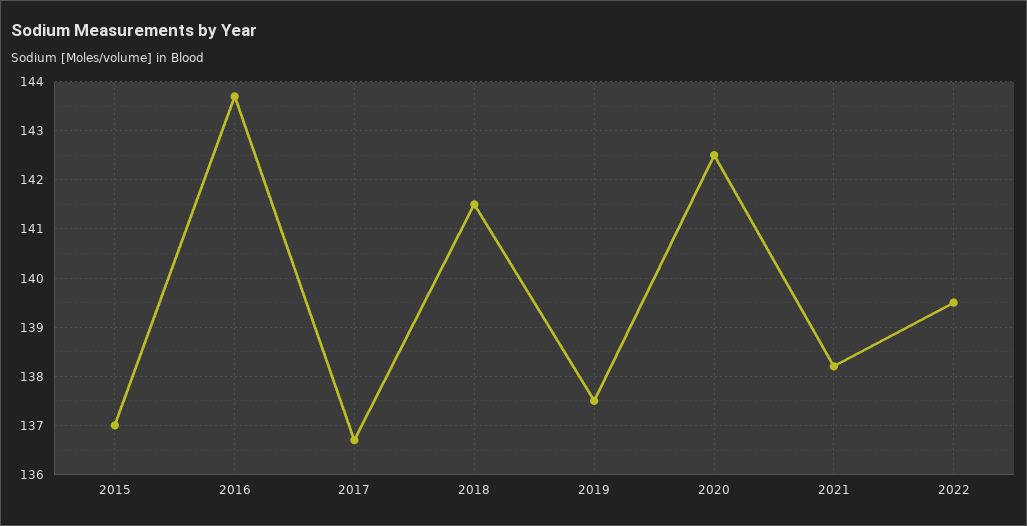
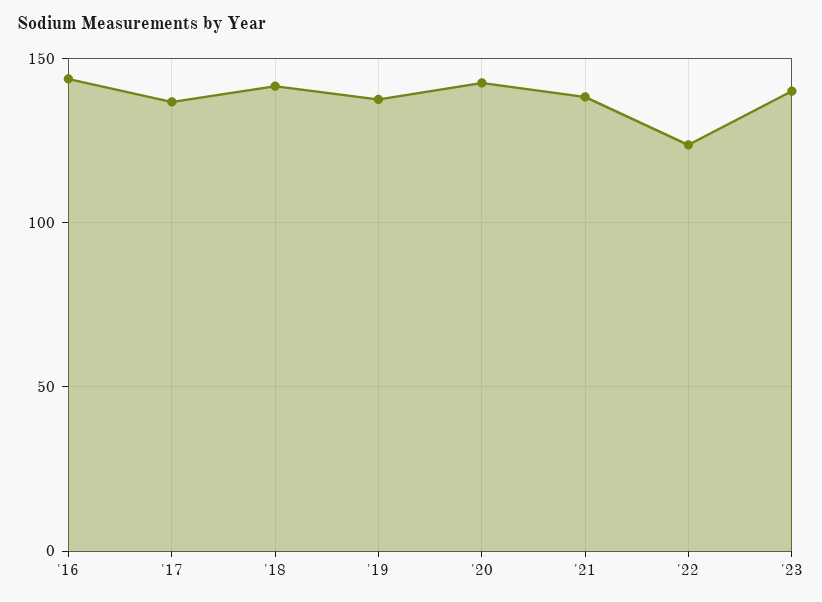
2015: 137 -> none
2022: 139.5 -> 125
'23: none -> 140

